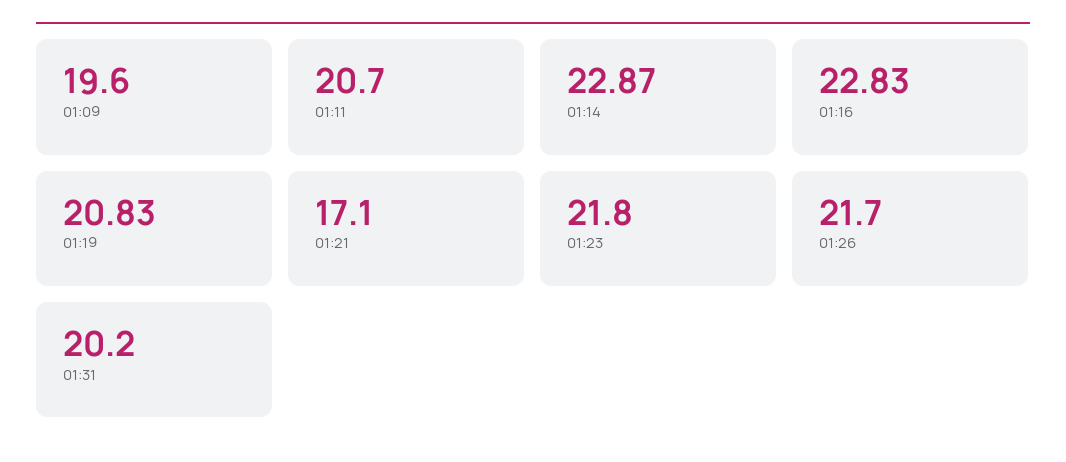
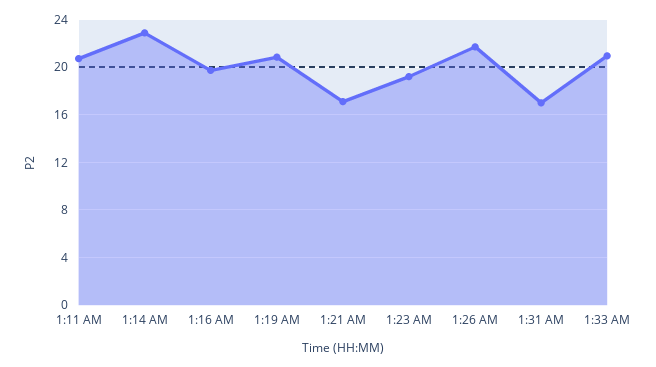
01:09: 19.6 -> none
01:16: 22.83 -> 20
01:23: 21.8 -> 19
01:31: 20.2 -> 17
1:33 AM: none -> 21

